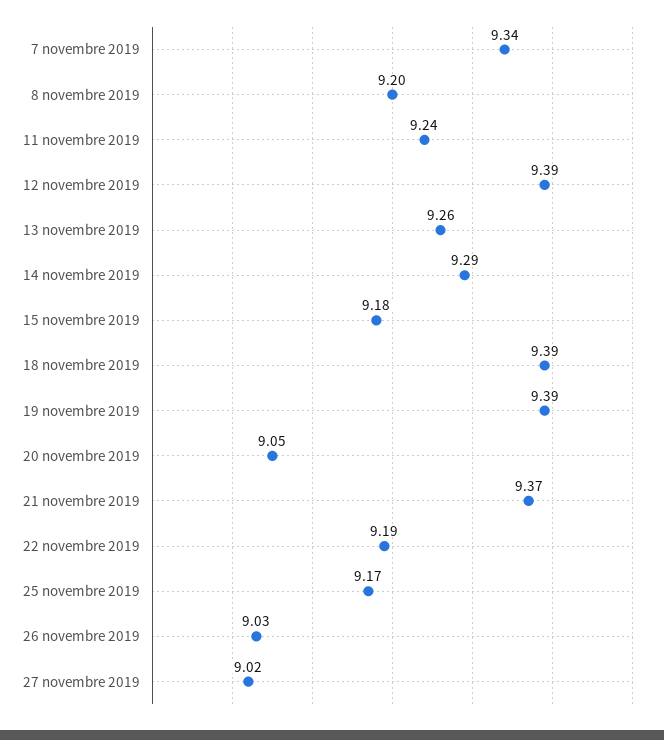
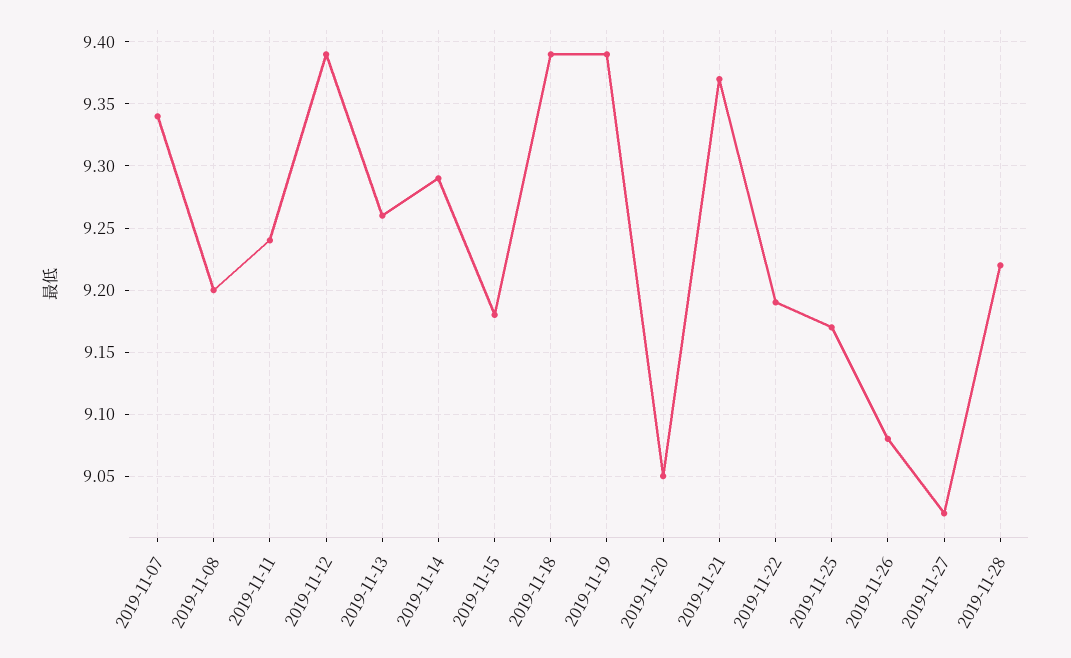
26 novembre 2019: 9.03 -> 9.08
2019-11-28: none -> 9.22

